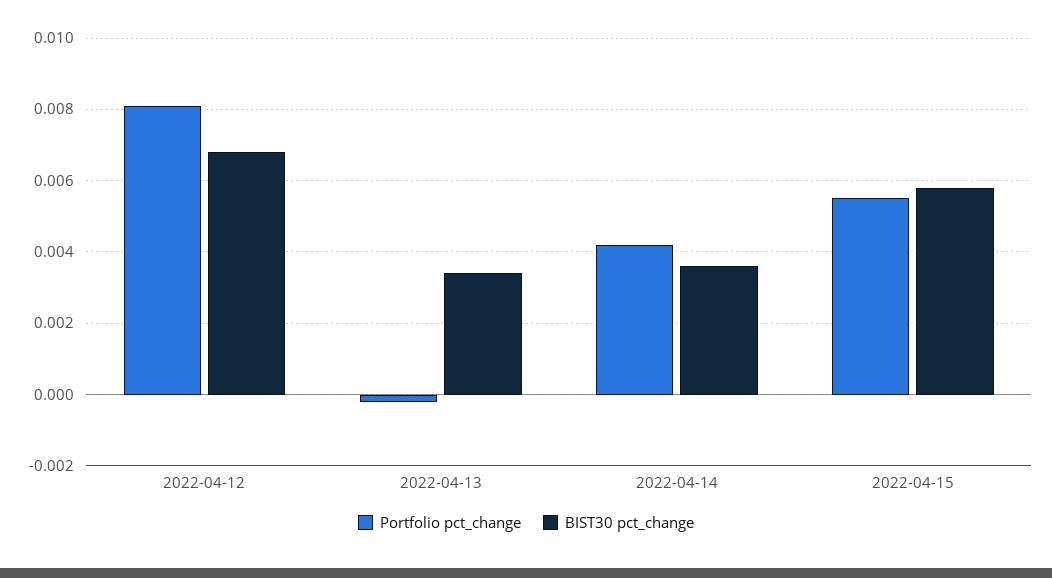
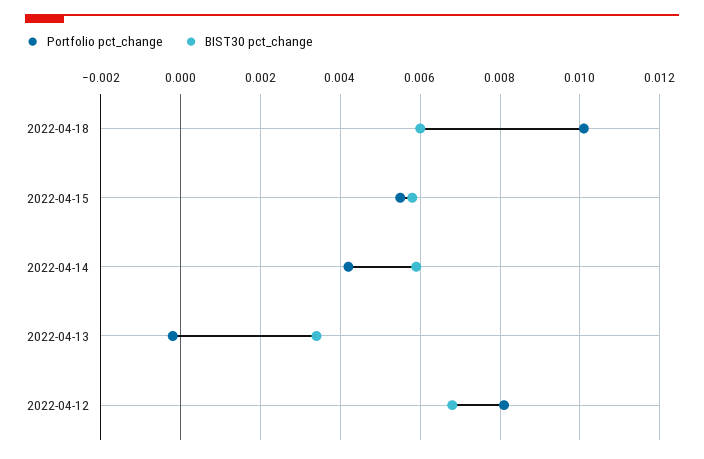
BIST30 pct_change, 2022-04-14: 0.0035 -> 0.006
Portfolio pct_change, 2022-04-18: none -> 0.01
BIST30 pct_change, 2022-04-18: none -> 0.006

